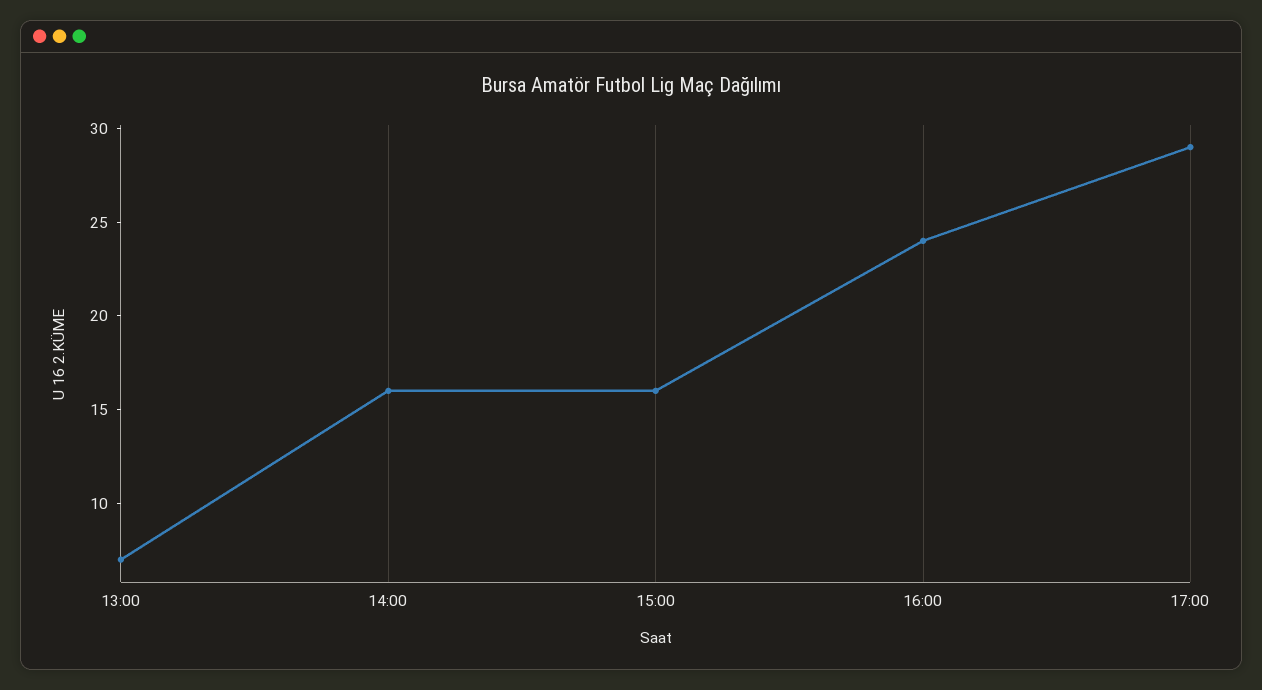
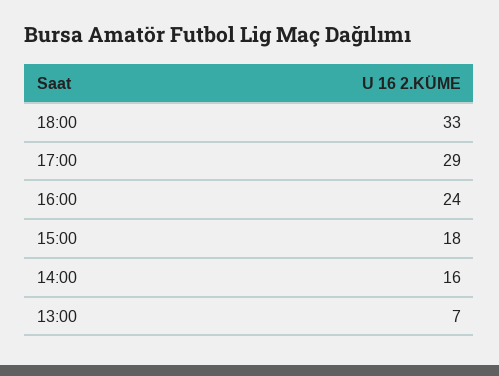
15:00: 16 -> 18
18:00: none -> 33

